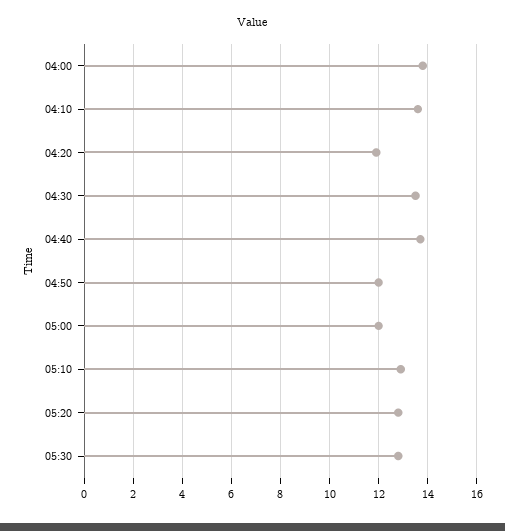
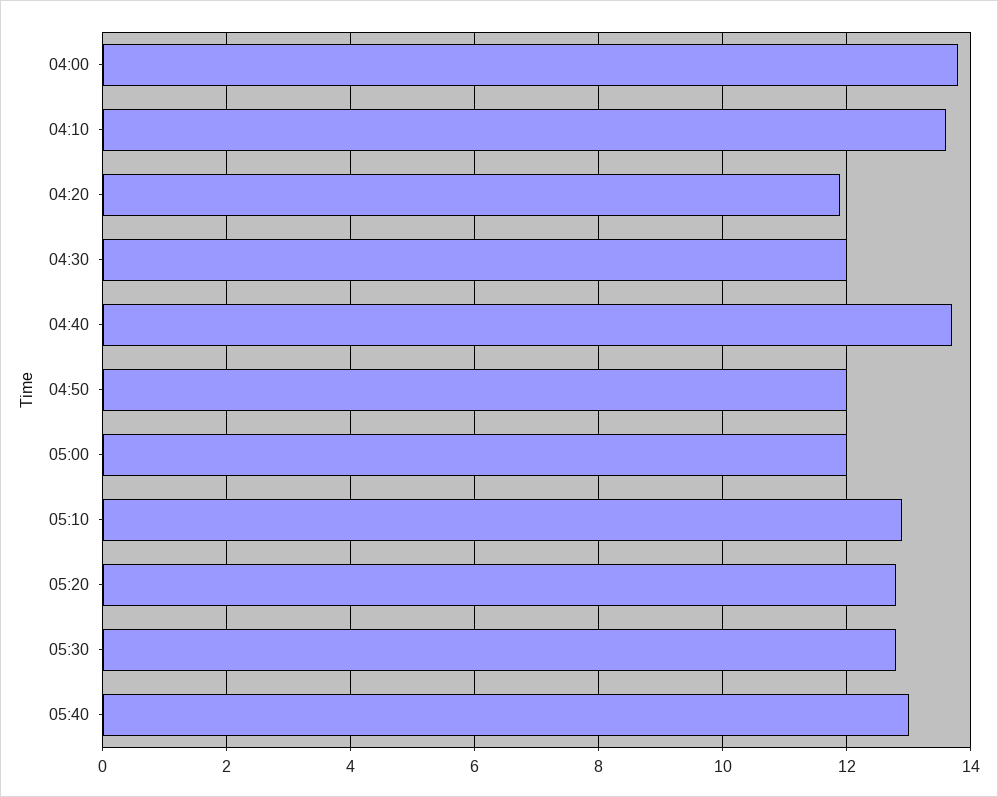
04:30: 13.5 -> 12
05:40: none -> 13

